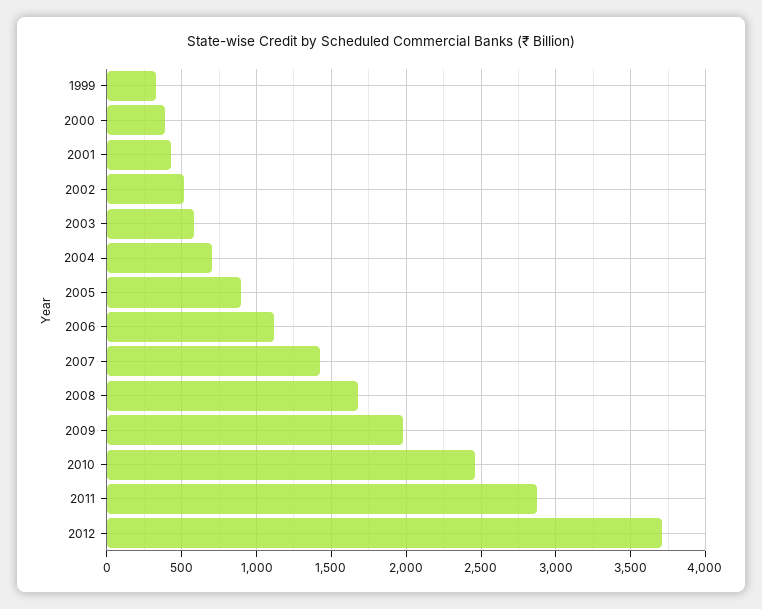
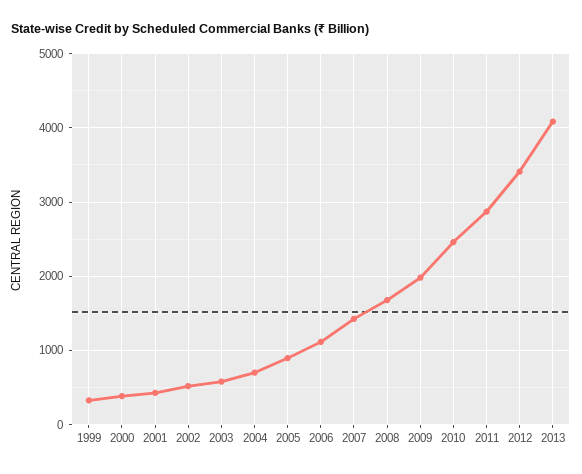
2012: 3700 -> 3400
2013: none -> 4100

